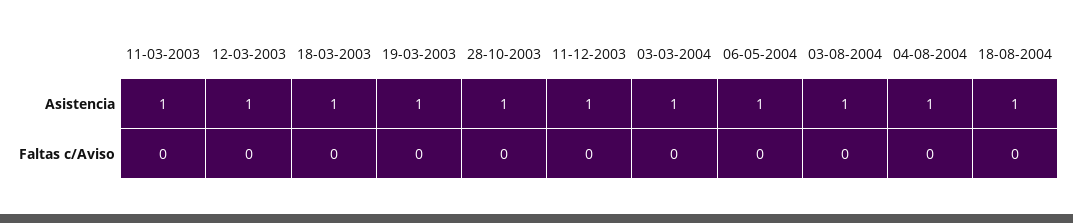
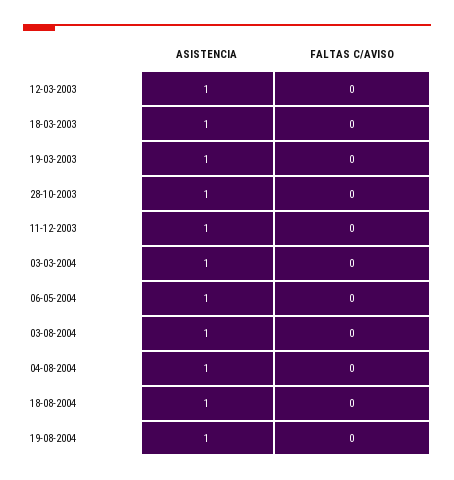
11-03-2003, Asistencia: 1 -> none
11-03-2003, Faltas c/Aviso: 0 -> none
19-08-2004, Asistencia: none -> 1
19-08-2004, Faltas c/Aviso: none -> 0

